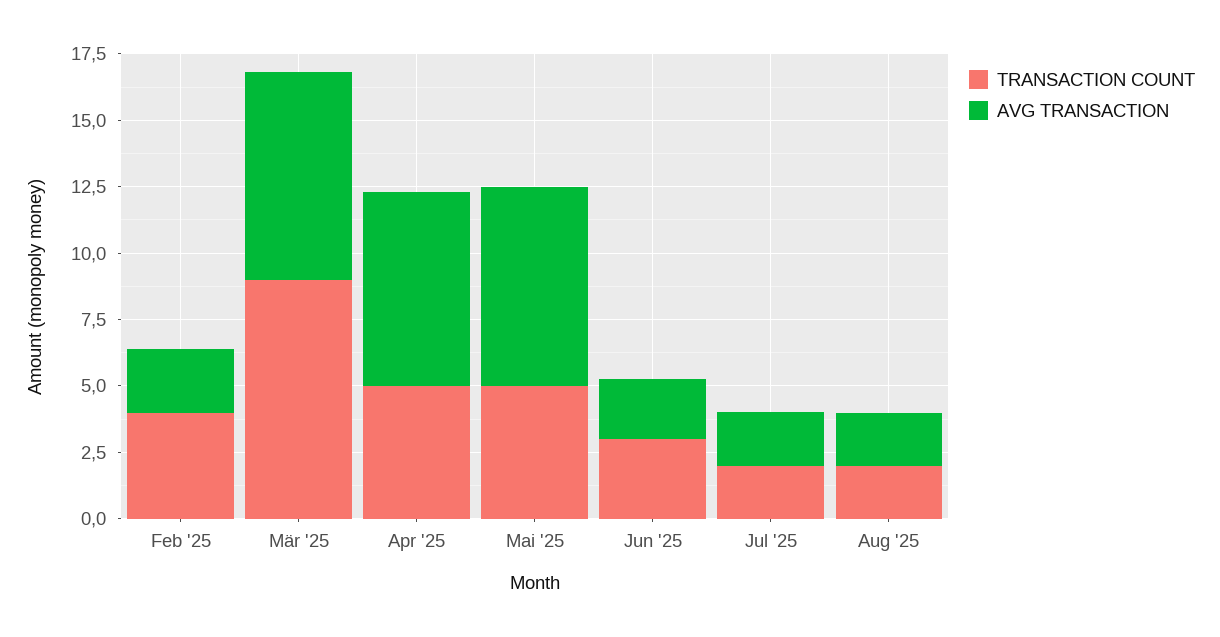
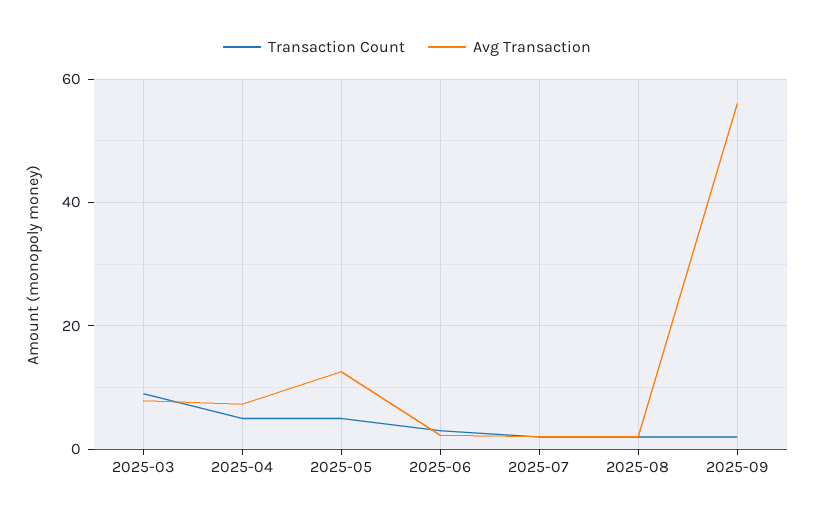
TRANSACTION COUNT, Feb '25: 4 -> none
AVG TRANSACTION, Feb '25: 2.5 -> none
AVG TRANSACTION, Mai '25: 7.5 -> 12
TRANSACTION COUNT, 2025-09: none -> 2
AVG TRANSACTION, 2025-09: none -> 56

